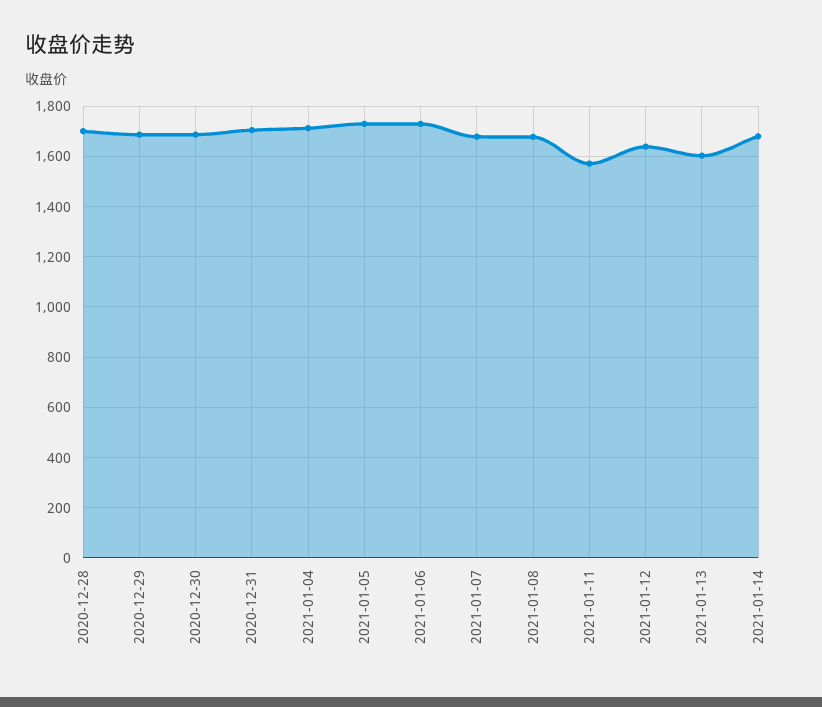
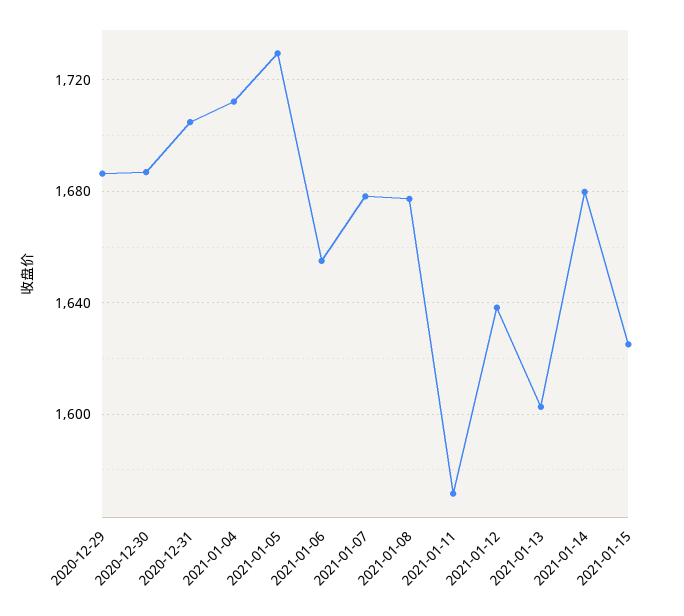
2020-12-28: 1700 -> none
2021-01-06: 1725 -> 1655
2021-01-15: none -> 1625

